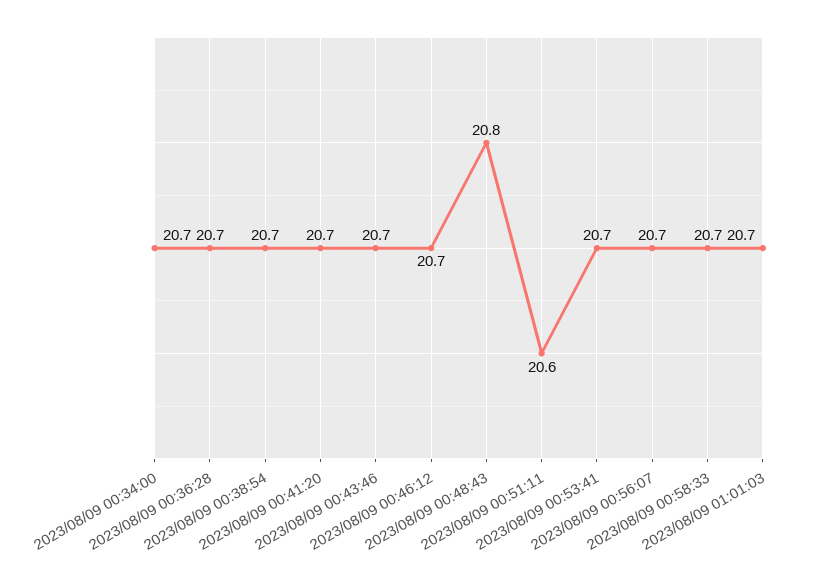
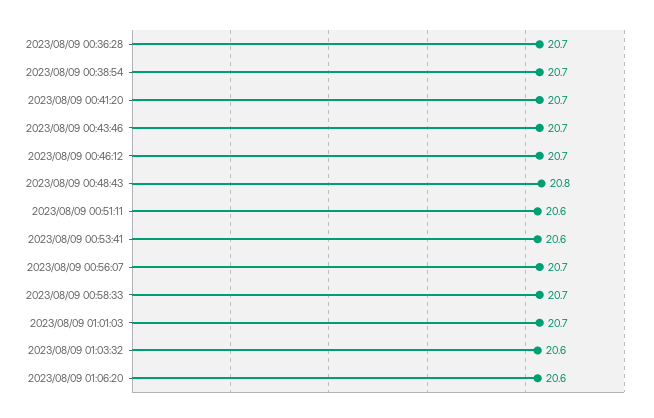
2023/08/09 00:34:00: 20.7 -> none
2023/08/09 00:53:41: 20.7 -> 20.6
2023/08/09 01:03:32: none -> 20.6
2023/08/09 01:06:20: none -> 20.6

